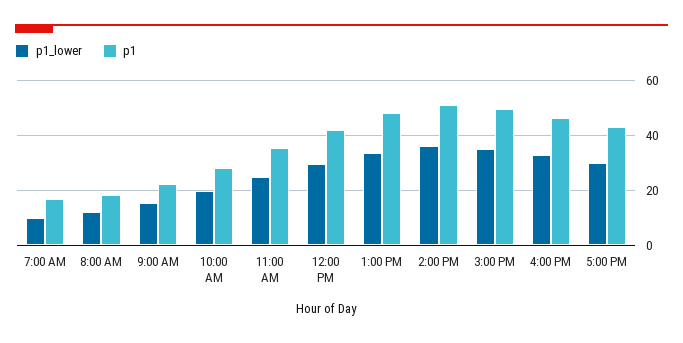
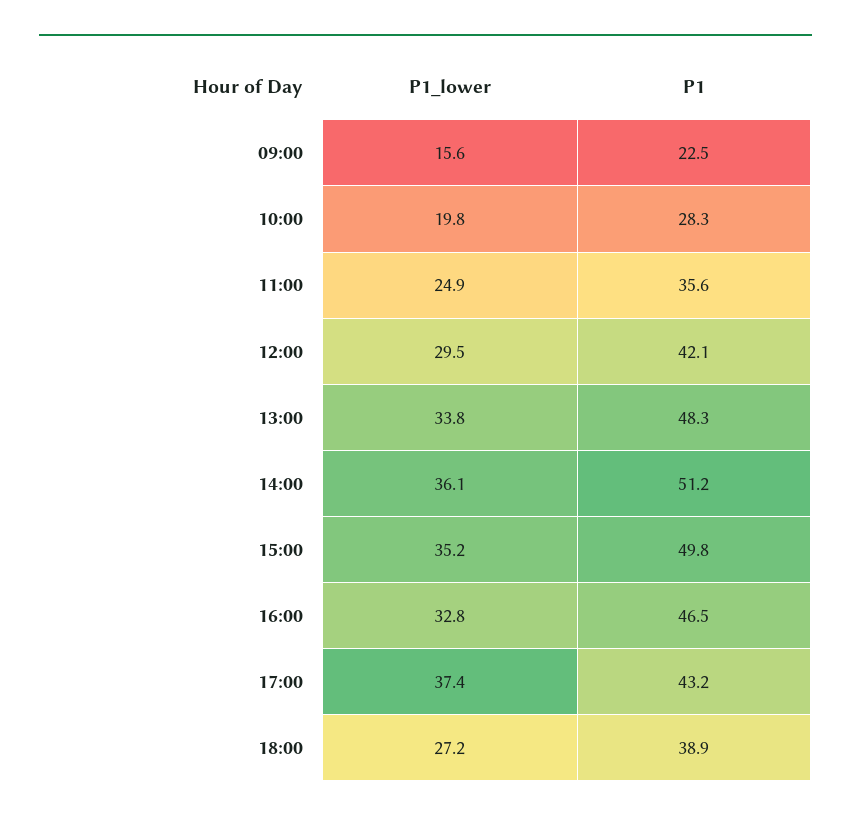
p1_lower, 7:00 AM: 10 -> none
p1, 7:00 AM: 17.5 -> none
p1_lower, 8:00 AM: 12.5 -> none
p1, 8:00 AM: 17.5 -> none
p1_lower, 5:00 PM: 30 -> 37.4
p1_lower, 18:00: none -> 27.2
p1, 18:00: none -> 38.9

